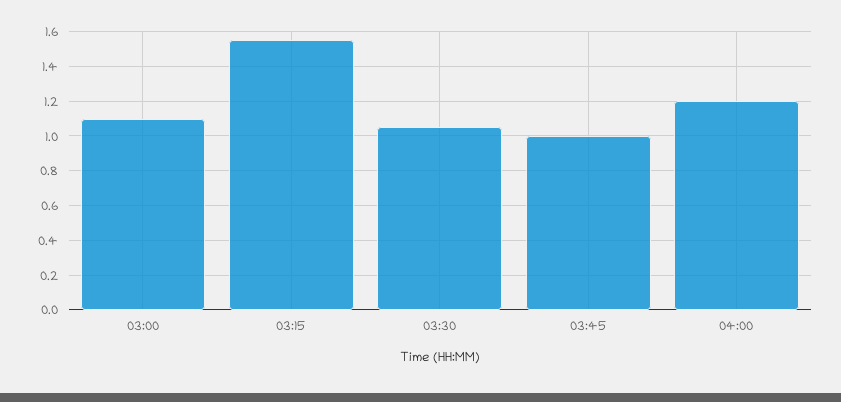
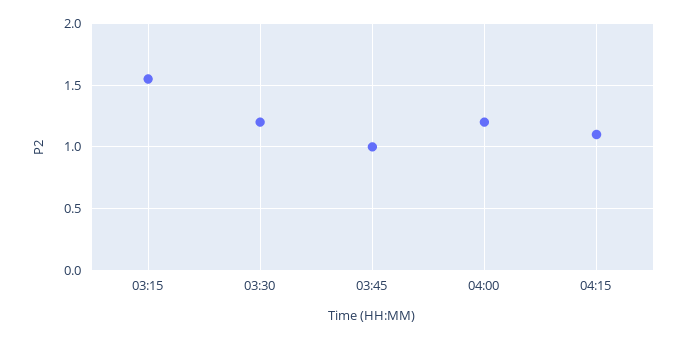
03:00: 1.1 -> none
03:30: 1.05 -> 1.2
04:15: none -> 1.1

